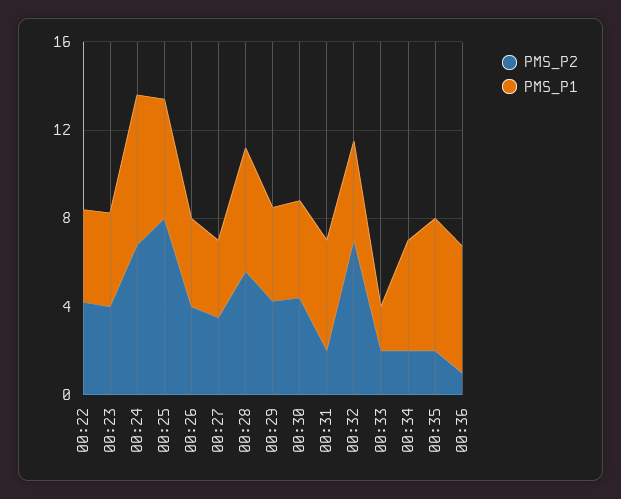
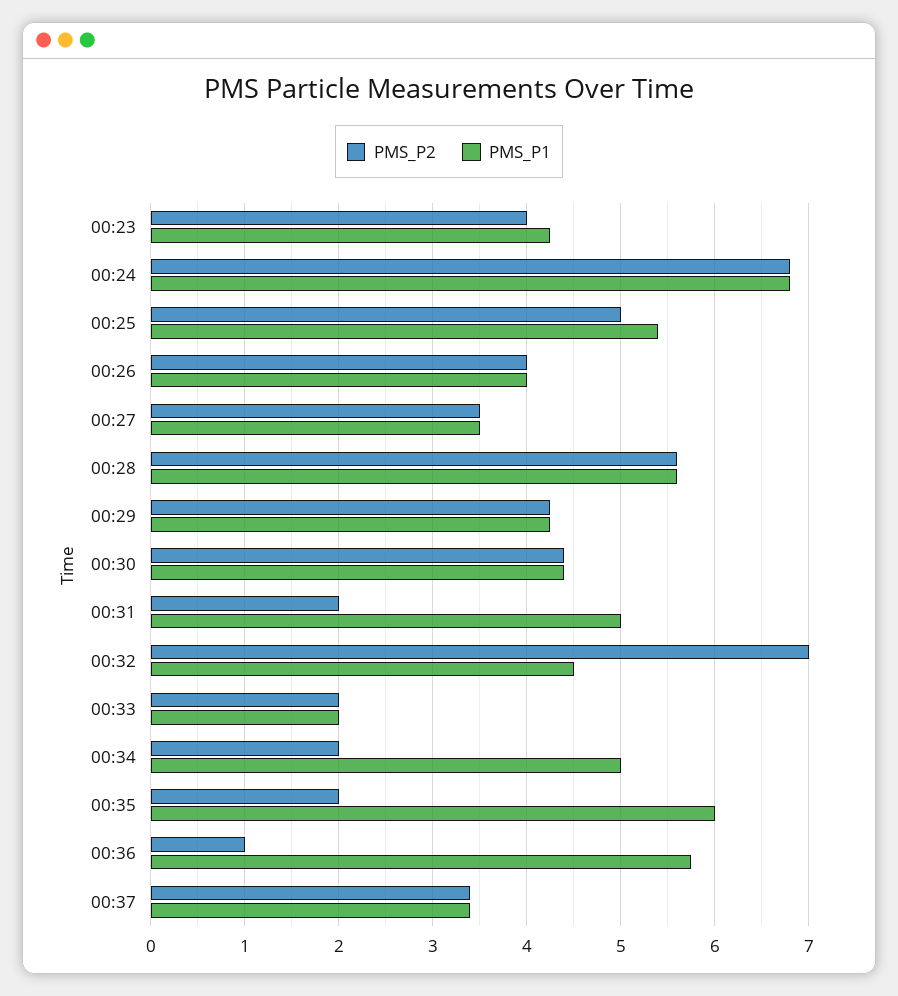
PMS_P2, 00:22: 4 -> none
PMS_P1, 00:22: 4 -> none
PMS_P2, 00:25: 8 -> 5
PMS_P2, 00:37: none -> 3.4
PMS_P1, 00:37: none -> 3.4

